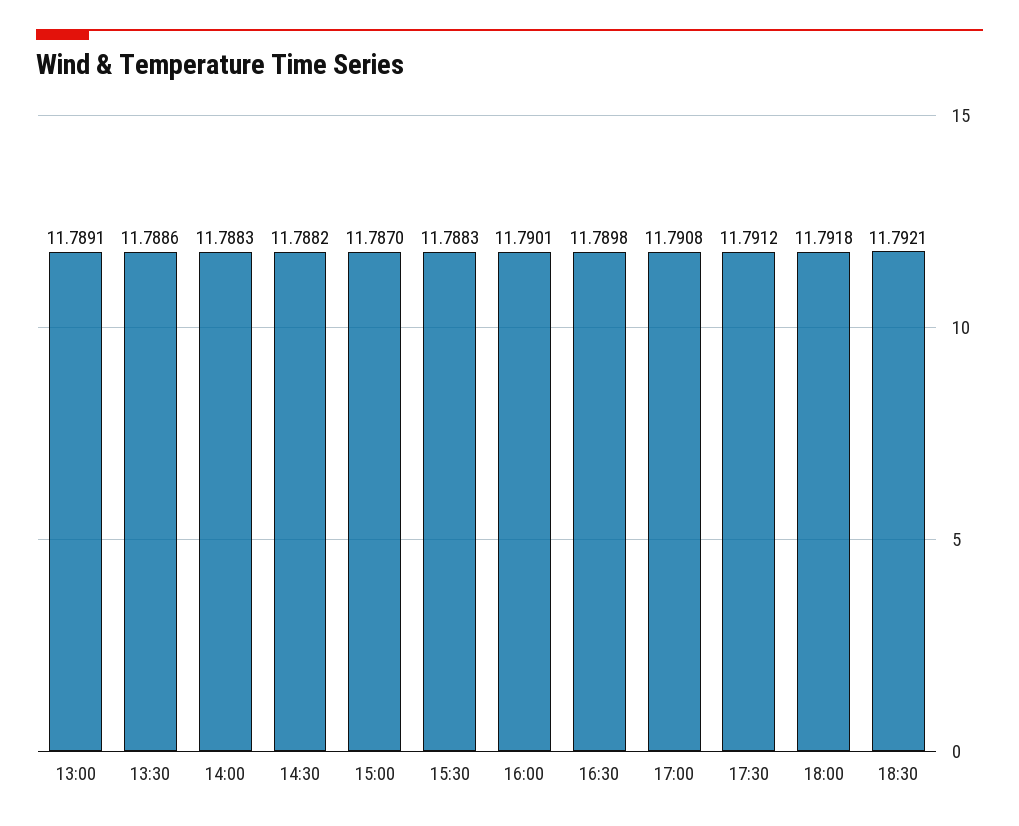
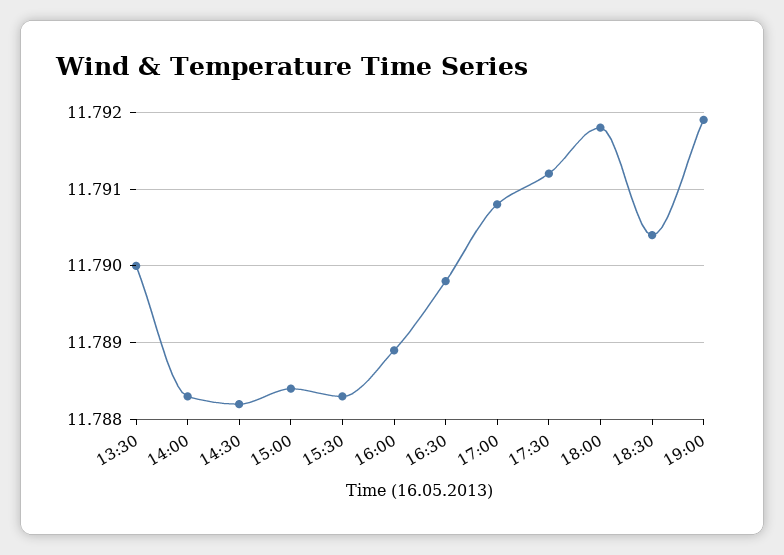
13:00: 11.7891 -> none
13:30: 11.7886 -> 11.79
15:00: 11.787 -> 11.7884
16:00: 11.7901 -> 11.7889
18:30: 11.7921 -> 11.7904
19:00: none -> 11.7919

